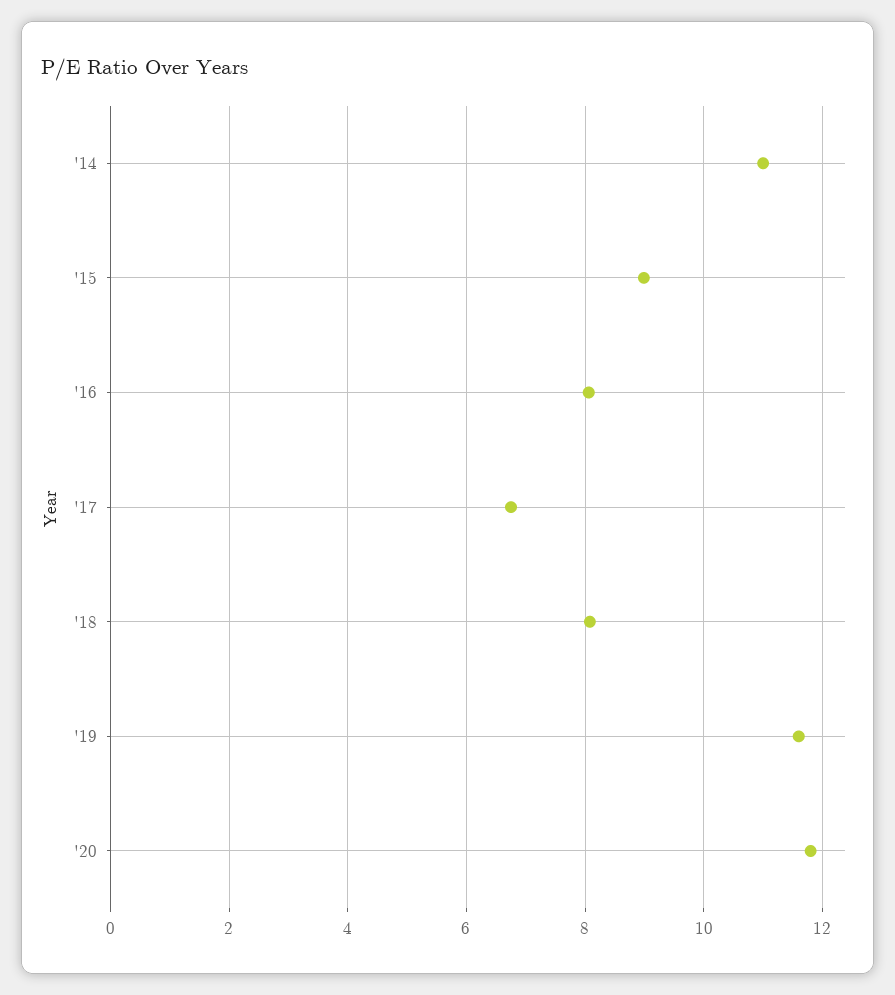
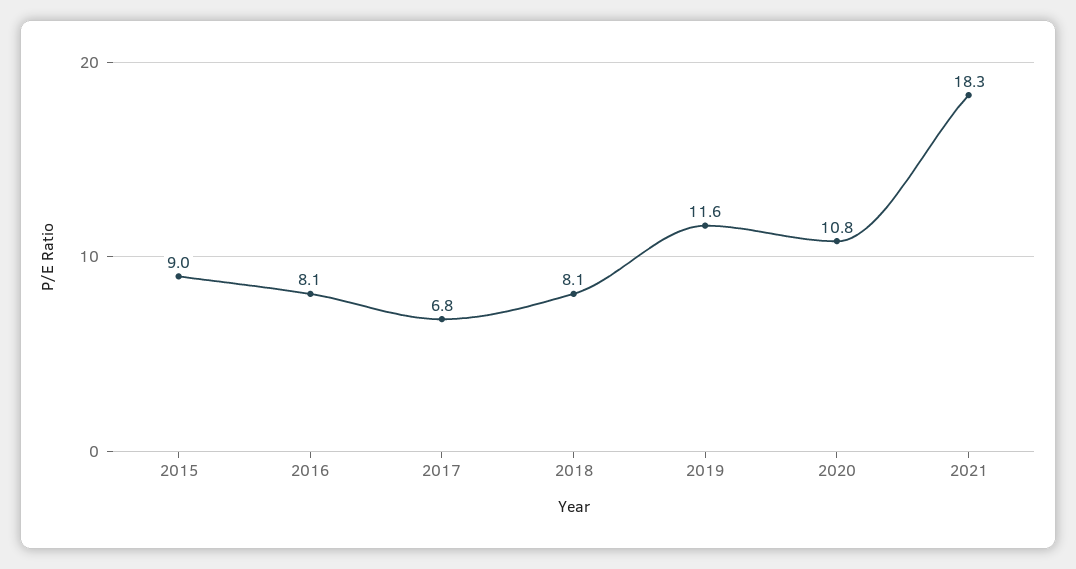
'14: 11 -> none
'20: 11.8 -> 10.8
2021: none -> 18.3

